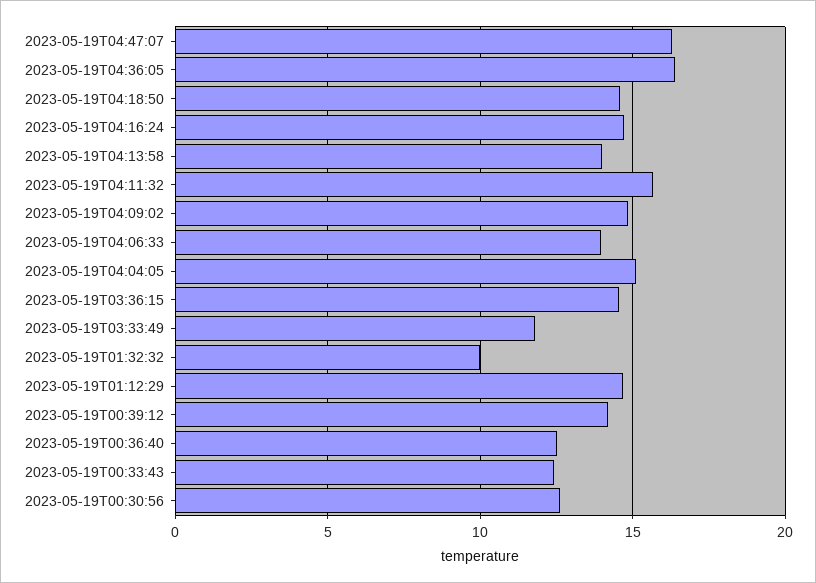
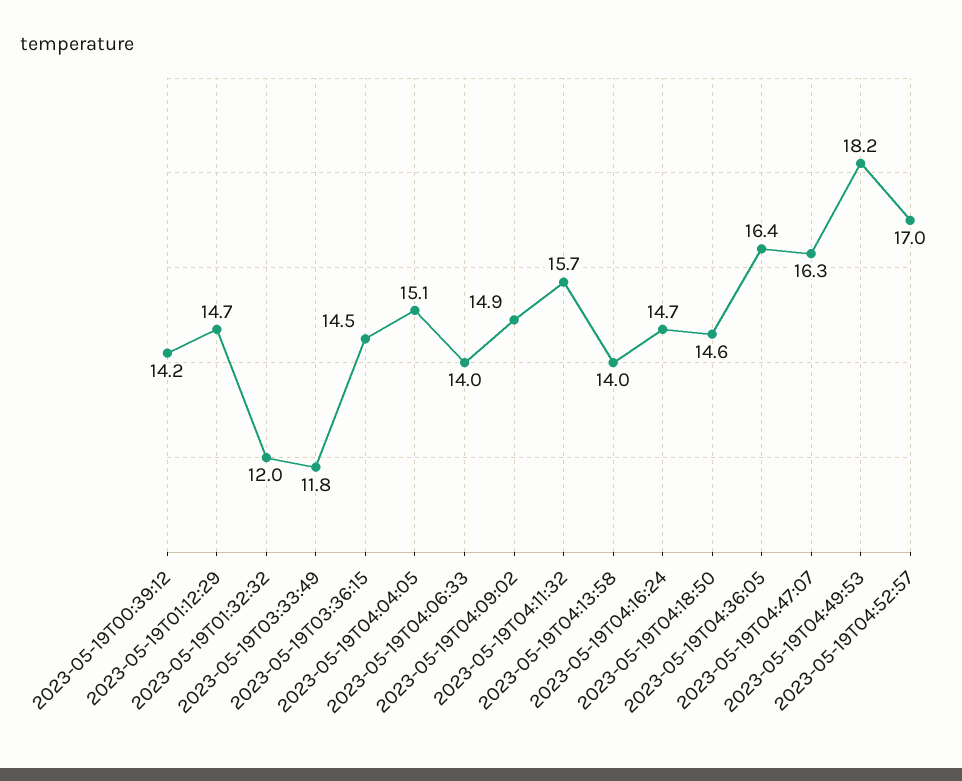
2023-05-19T01:32:32: 10 -> 12
2023-05-19T00:36:40: 12.5 -> none
2023-05-19T00:33:43: 12.5 -> none
2023-05-19T00:30:56: 12.5 -> none
2023-05-19T04:49:53: none -> 18.2
2023-05-19T04:52:57: none -> 17

